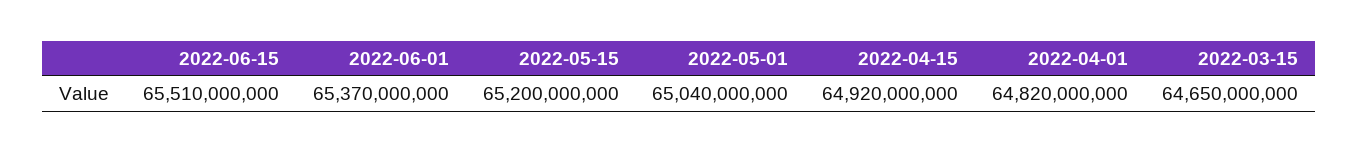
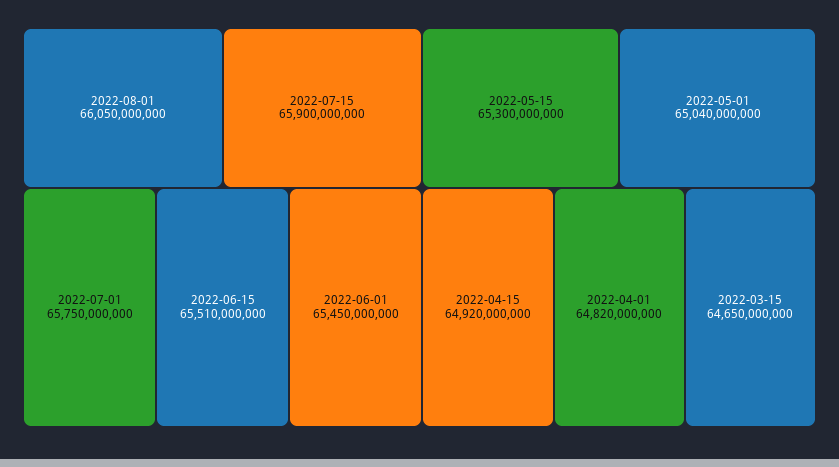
2022-06-01: 65370000000 -> 65450000000
2022-05-15: 65200000000 -> 65300000000
2022-08-01: none -> 66050000000
2022-07-15: none -> 65900000000
2022-07-01: none -> 65750000000

